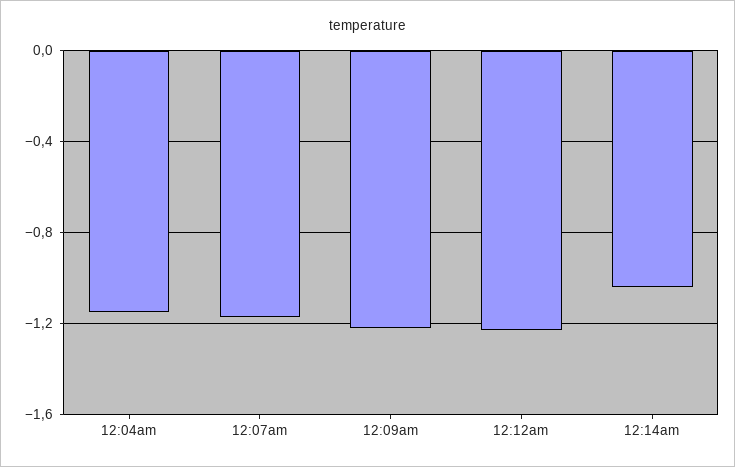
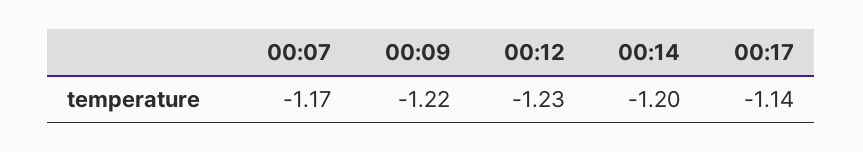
12:04am: -1.15 -> none
12:14am: -1.05 -> -1.2
00:17: none -> -1.14

